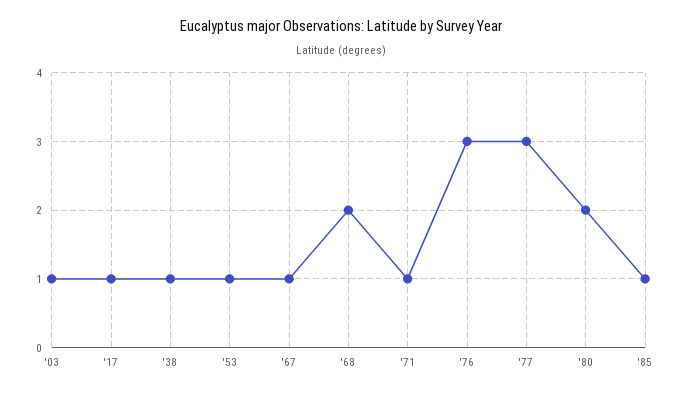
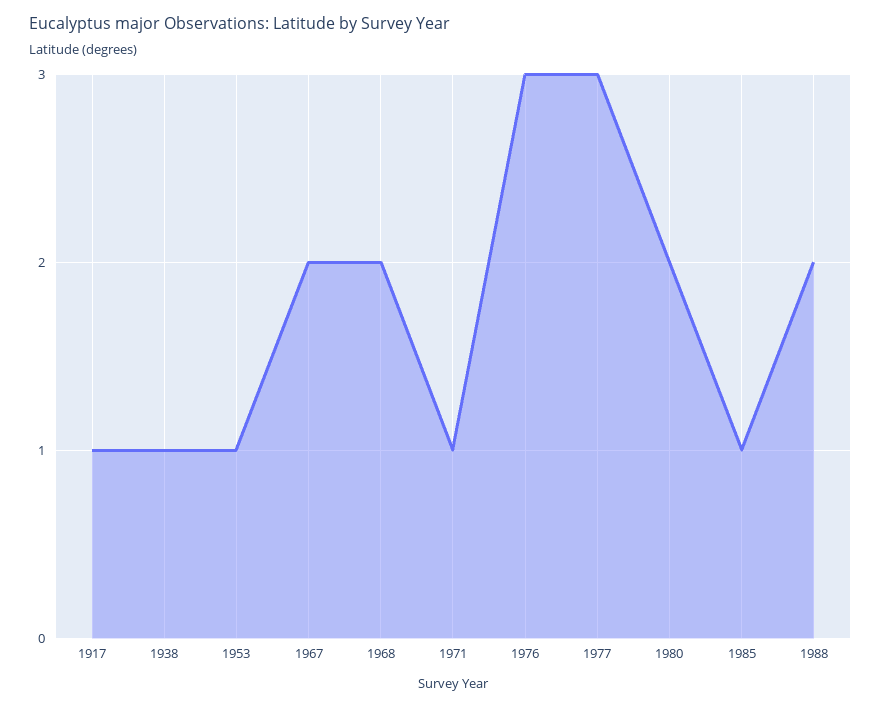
'03: 1 -> none
'67: 1 -> 2
1988: none -> 2

